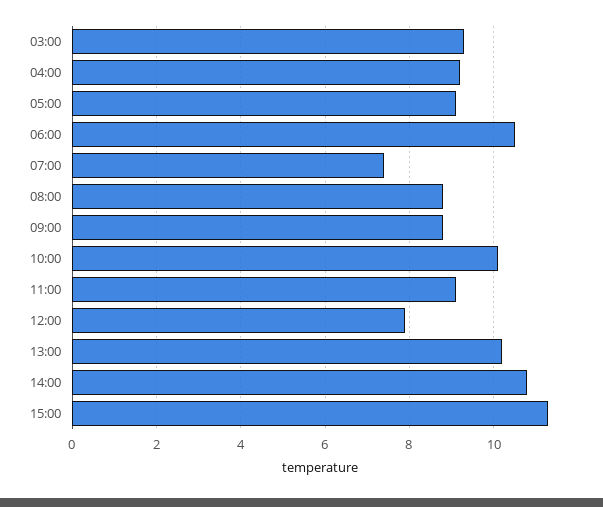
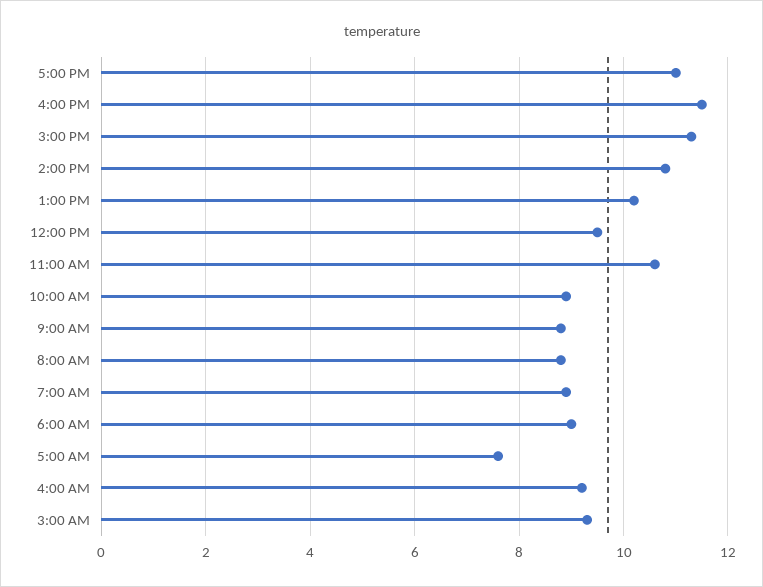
05:00: 9 -> 7.5
06:00: 10.5 -> 9
07:00: 7.5 -> 9
10:00: 10 -> 9
11:00: 9 -> 10.5
12:00: 8 -> 9.5
5:00 PM: none -> 11
4:00 PM: none -> 11.5

